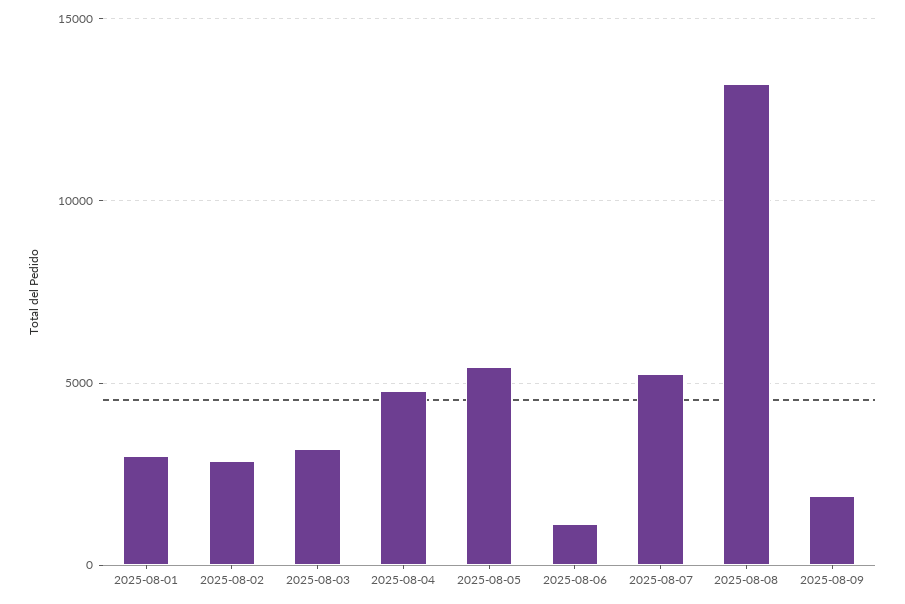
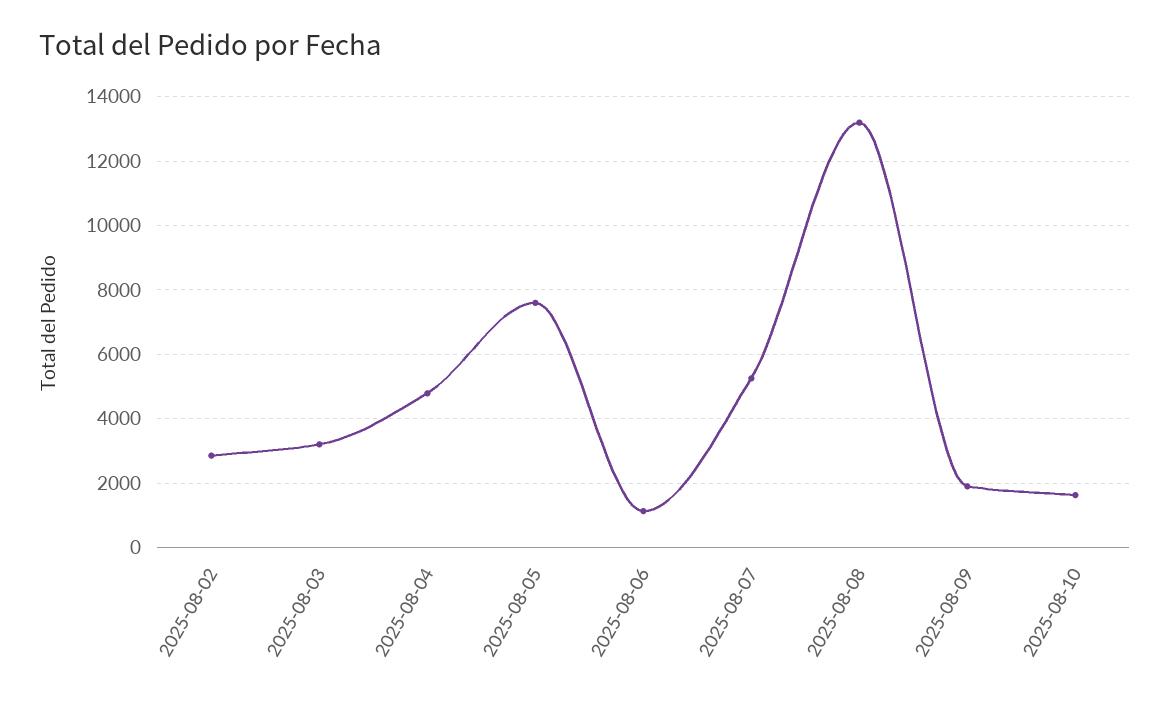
2025-08-01: 3000 -> none
2025-08-05: 5500 -> 7600
2025-08-10: none -> 1600

